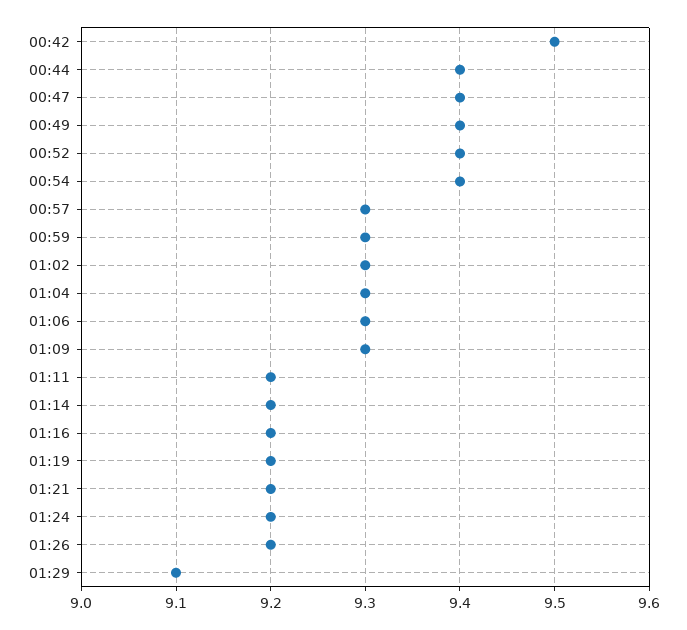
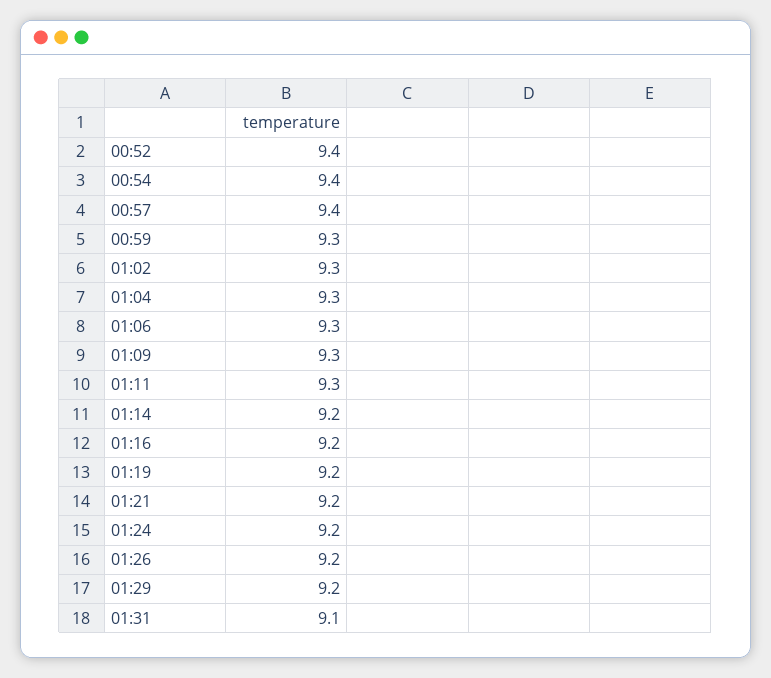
00:42: 9.5 -> none
00:44: 9.4 -> none
00:47: 9.4 -> none
00:49: 9.4 -> none
00:57: 9.3 -> 9.4
01:11: 9.2 -> 9.3
01:29: 9.1 -> 9.2
01:31: none -> 9.1

